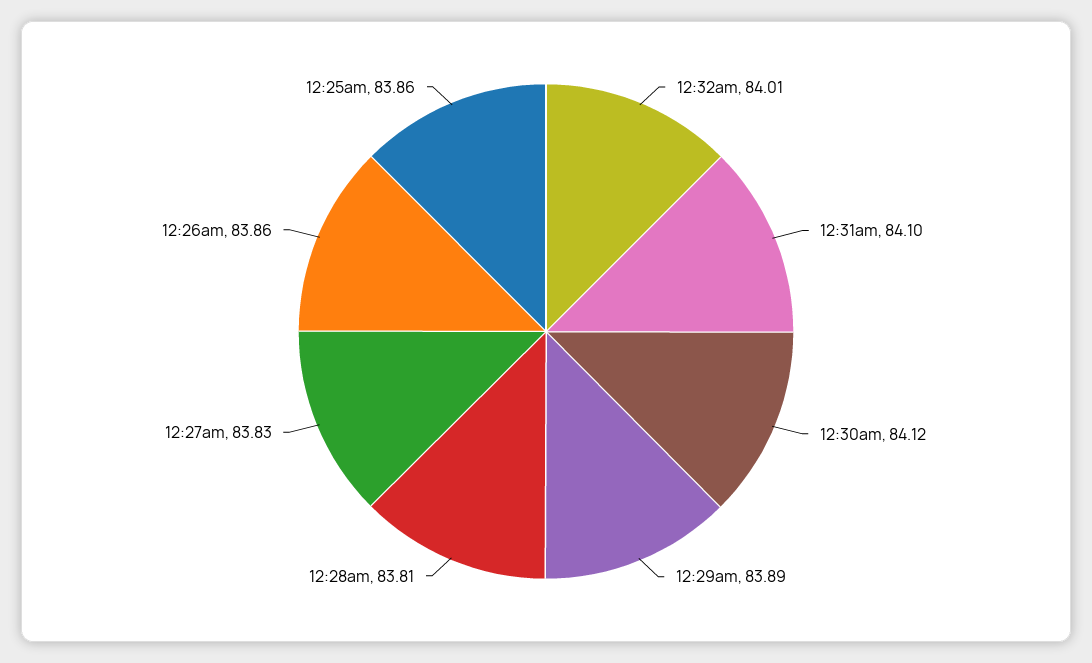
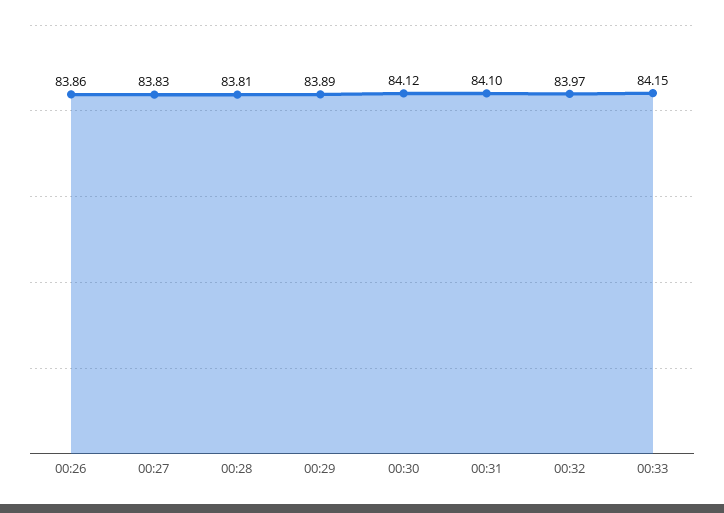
12:32am: 84.01 -> 83.97
12:25am: 83.86 -> none
00:33: none -> 84.15

